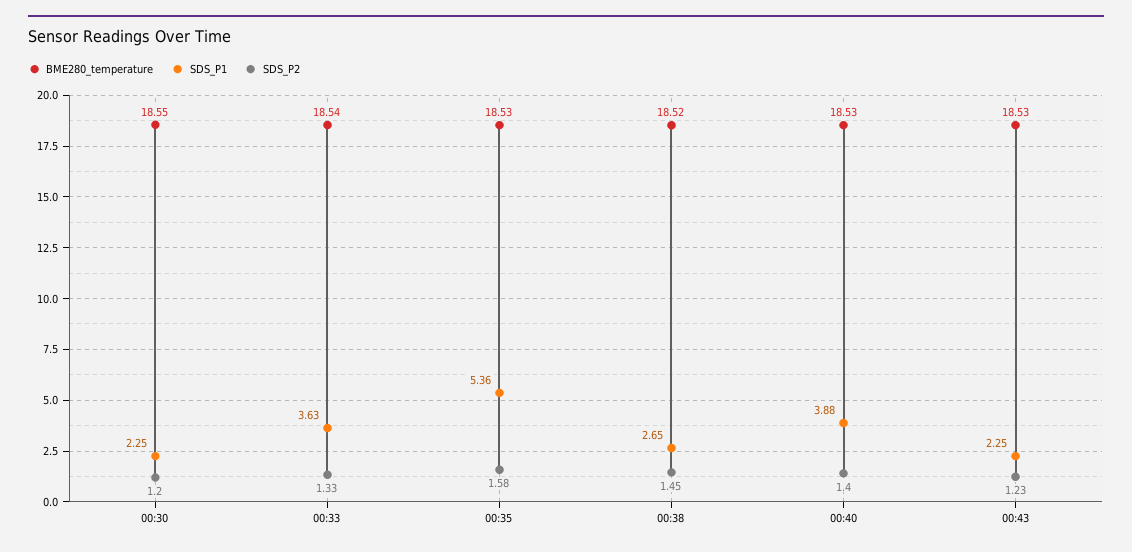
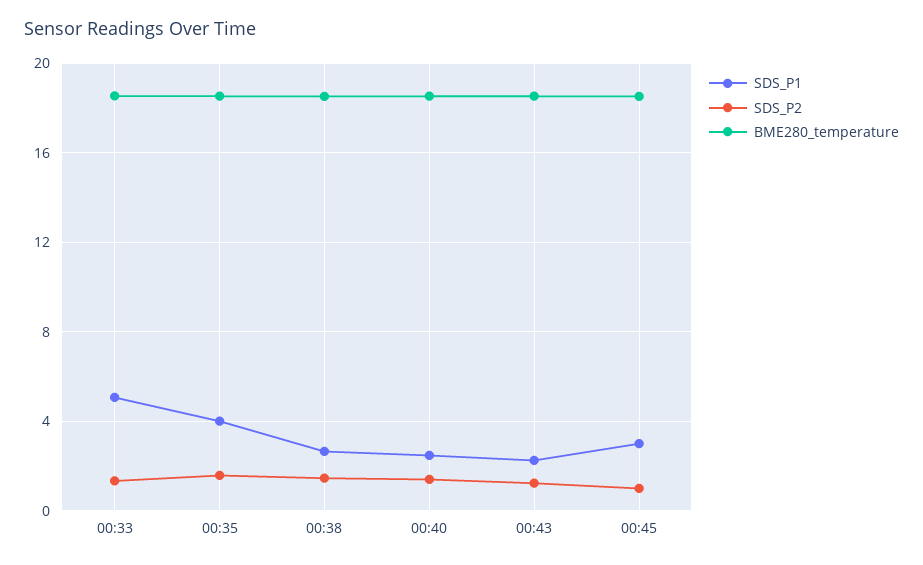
BME280_temperature, 00:30: 18.55 -> none
SDS_P1, 00:30: 2.25 -> none
SDS_P2, 00:30: 1.2 -> none
SDS_P1, 00:33: 3.63 -> 5
SDS_P1, 00:35: 5.36 -> 4
SDS_P1, 00:40: 3.88 -> 2.5
SDS_P1, 00:45: none -> 3
SDS_P2, 00:45: none -> 1
BME280_temperature, 00:45: none -> 18.5

